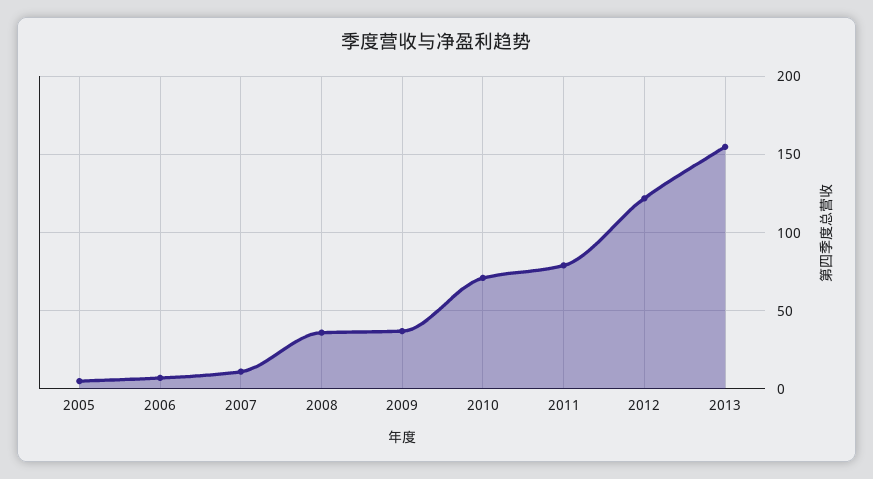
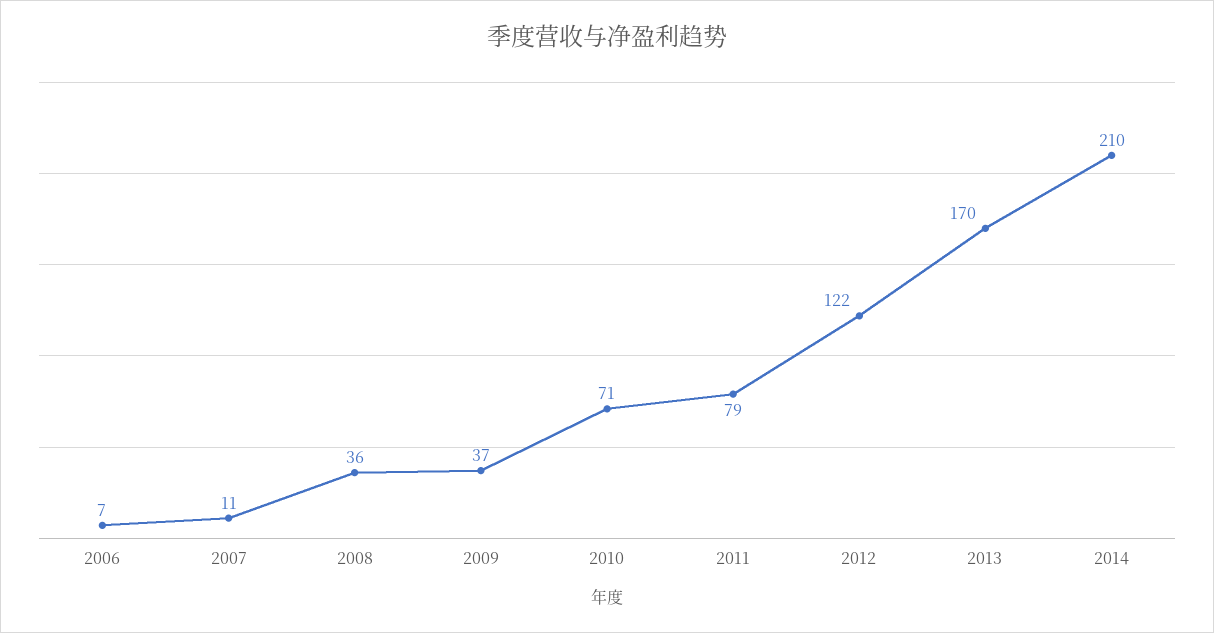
2005: 5 -> none
2013: 155 -> 170
2014: none -> 210

